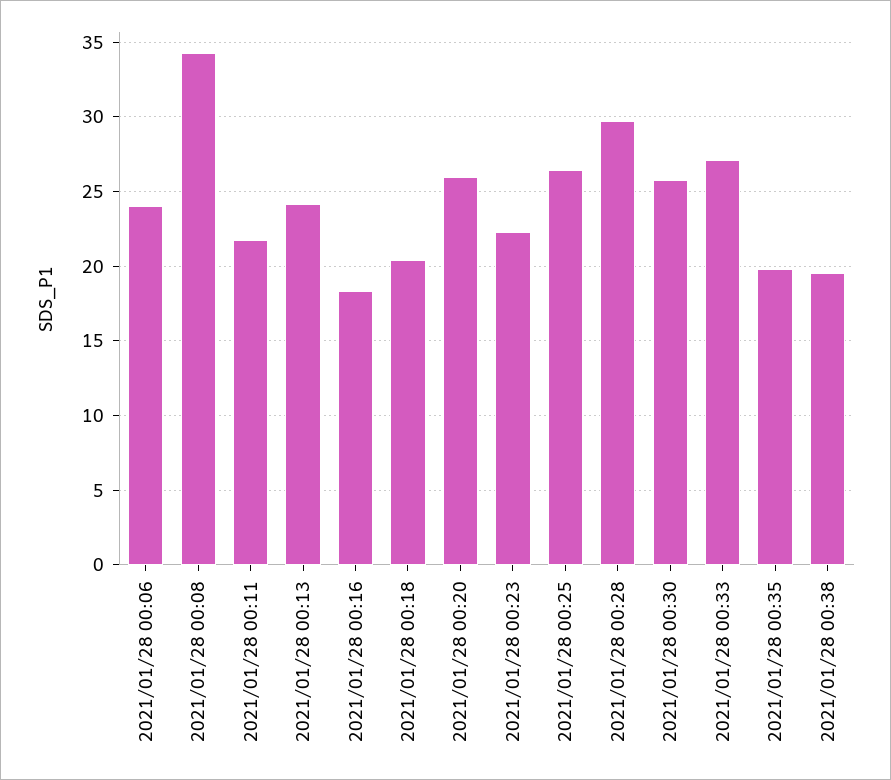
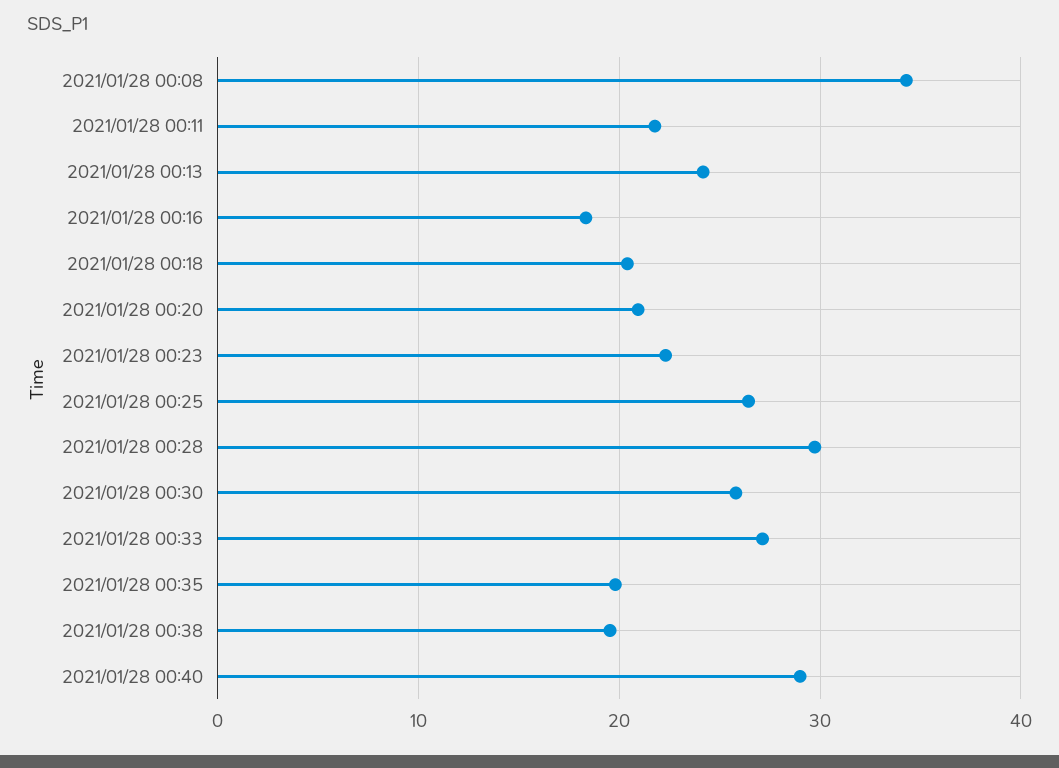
2021/01/28 00:06: 24 -> none
2021/01/28 00:20: 26 -> 21
2021/01/28 00:40: none -> 29

